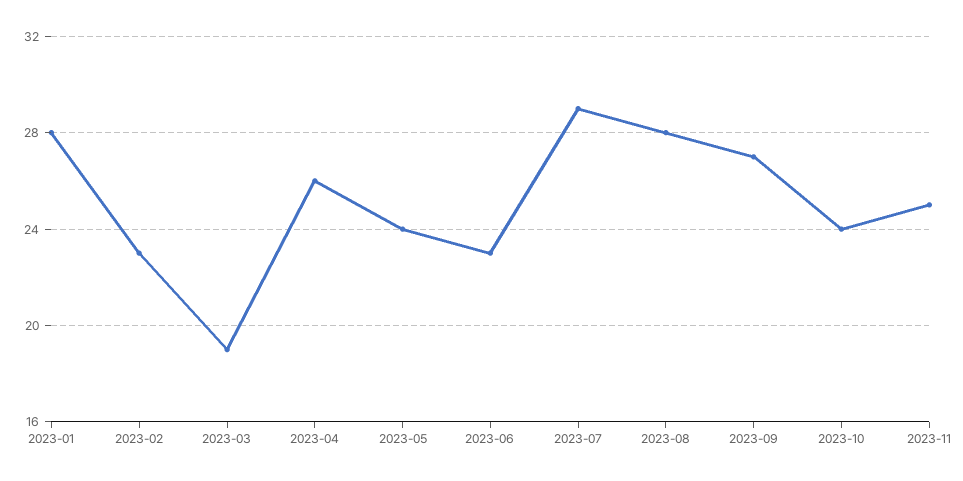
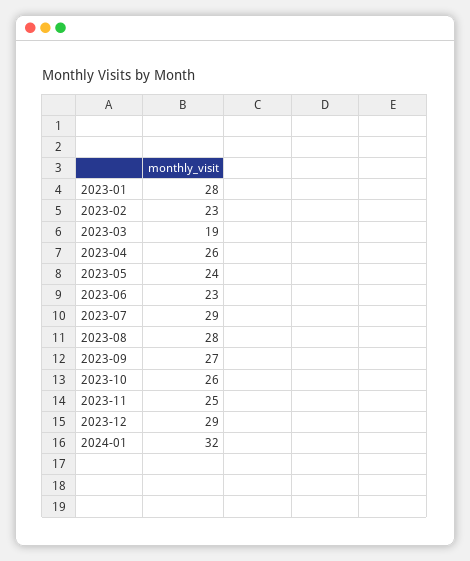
2023-10: 24 -> 26
2023-12: none -> 29
2024-01: none -> 32

